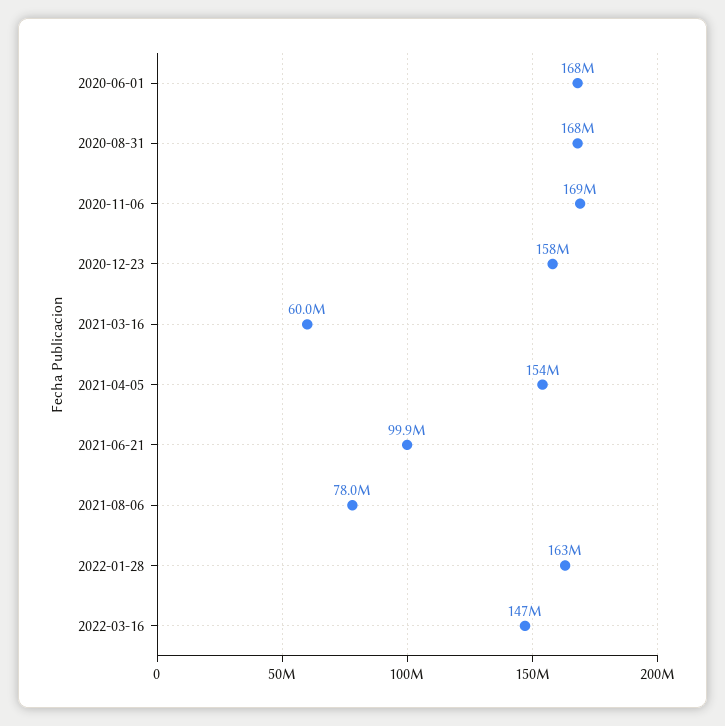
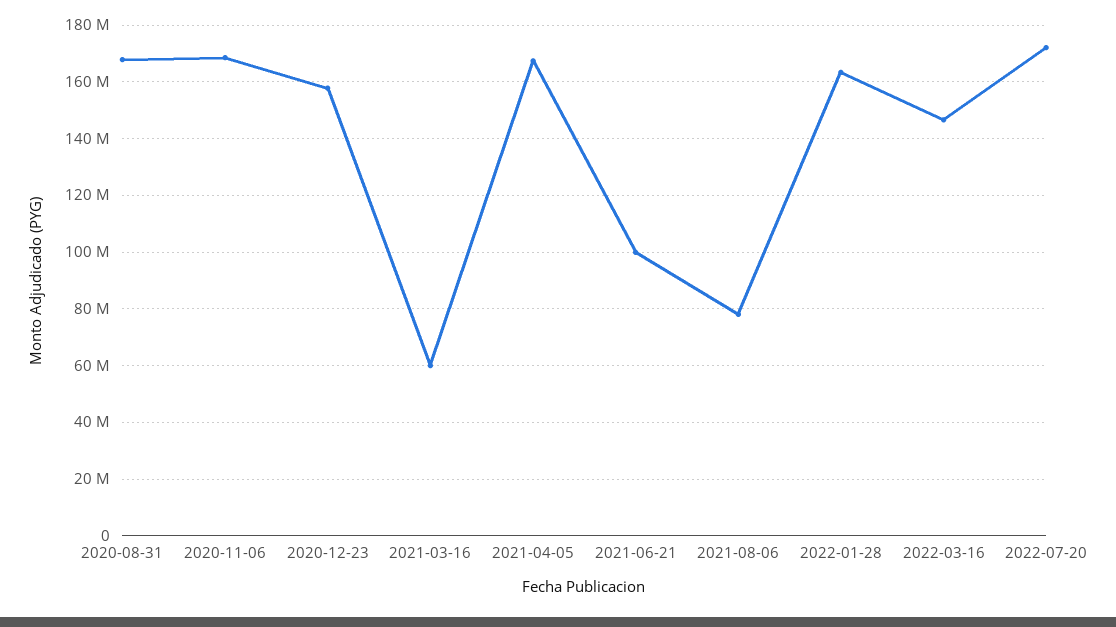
2020-06-01: 168000000 -> none
2021-04-05: 154000000 -> 167500000
2022-07-20: none -> 172500000

